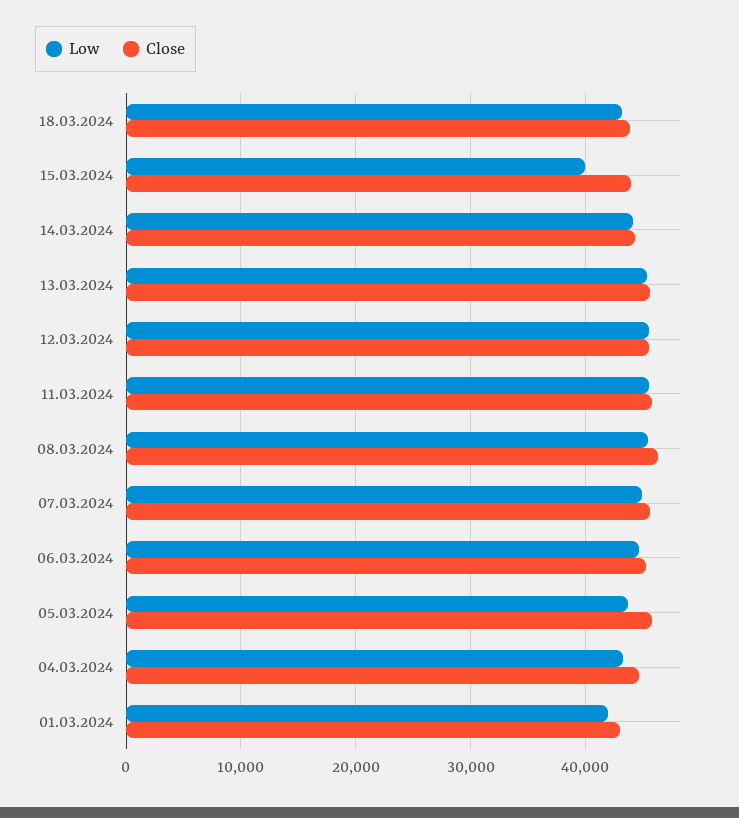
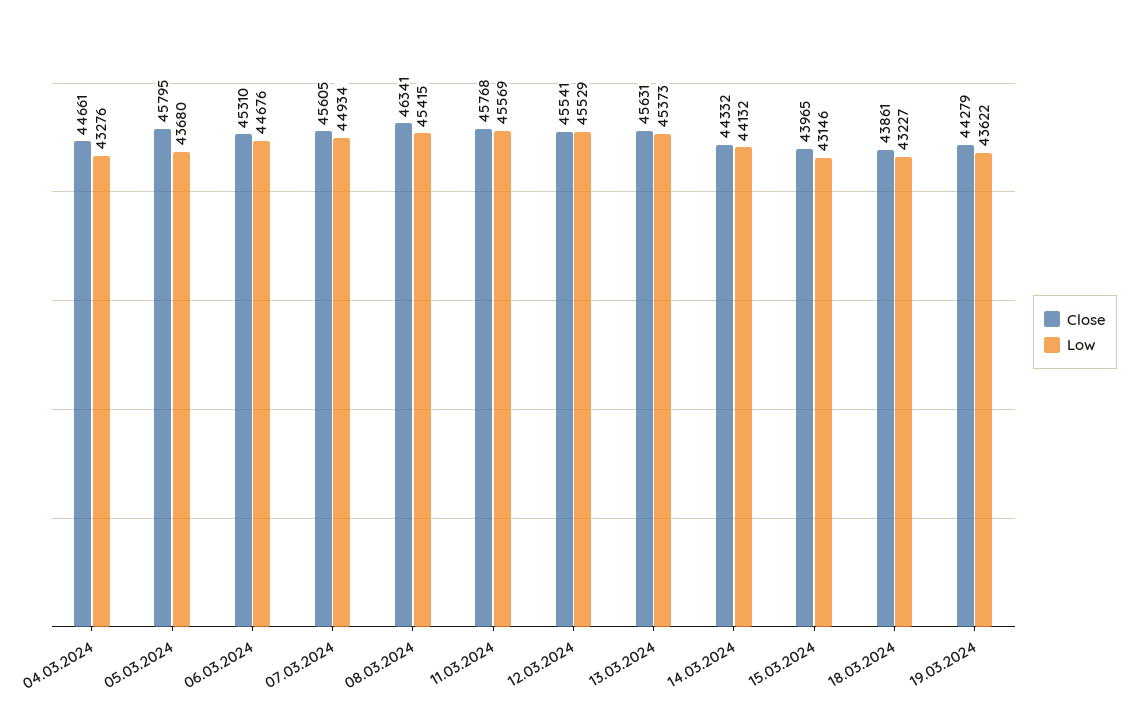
Low, 15.03.2024: 40000 -> 43146
Low, 01.03.2024: 42000 -> none
Close, 01.03.2024: 43000 -> none
Close, 19.03.2024: none -> 44279
Low, 19.03.2024: none -> 43622

